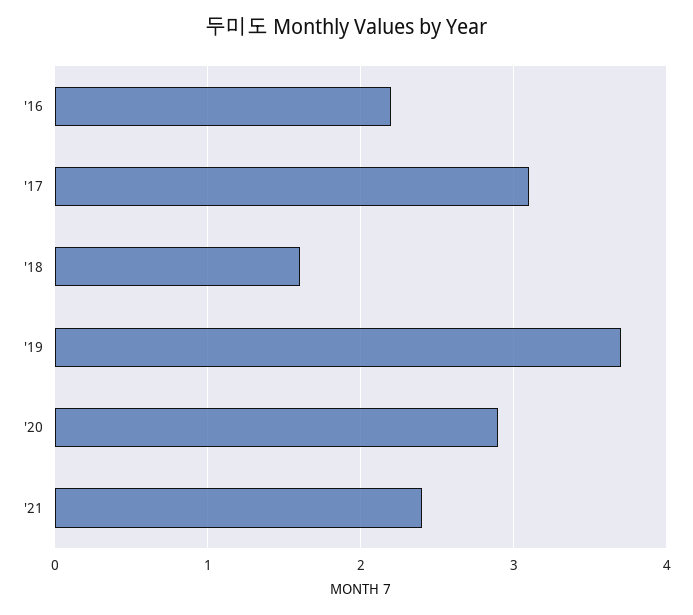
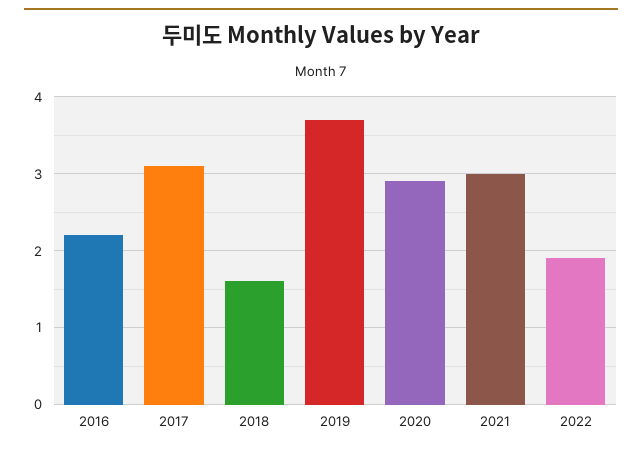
'21: 2.4 -> 3
2022: none -> 1.9

